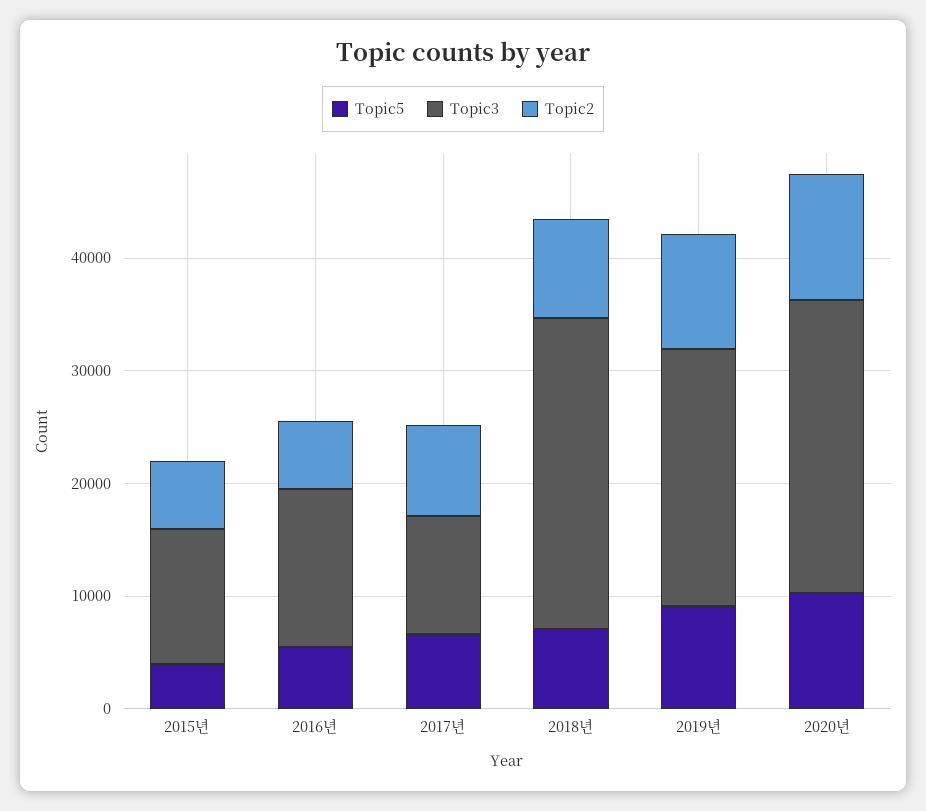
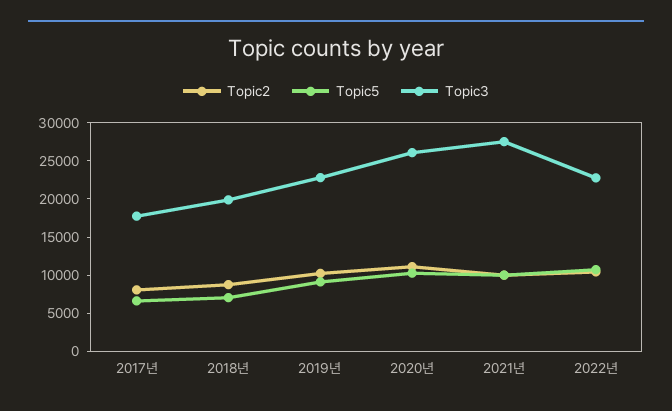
Topic5, 2015년: 4000 -> none
Topic3, 2015년: 12000 -> none
Topic2, 2015년: 6000 -> none
Topic5, 2016년: 6000 -> none
Topic3, 2016년: 14000 -> none
Topic2, 2016년: 6000 -> none
Topic3, 2017년: 10000 -> 17500
Topic3, 2018년: 28000 -> 20000
Topic2, 2021년: none -> 10000
Topic5, 2021년: none -> 10000
Topic3, 2021년: none -> 27500
Topic2, 2022년: none -> 10000
Topic5, 2022년: none -> 10000
Topic3, 2022년: none -> 22500

